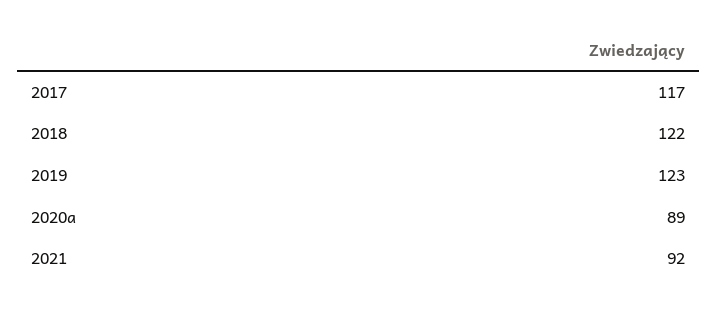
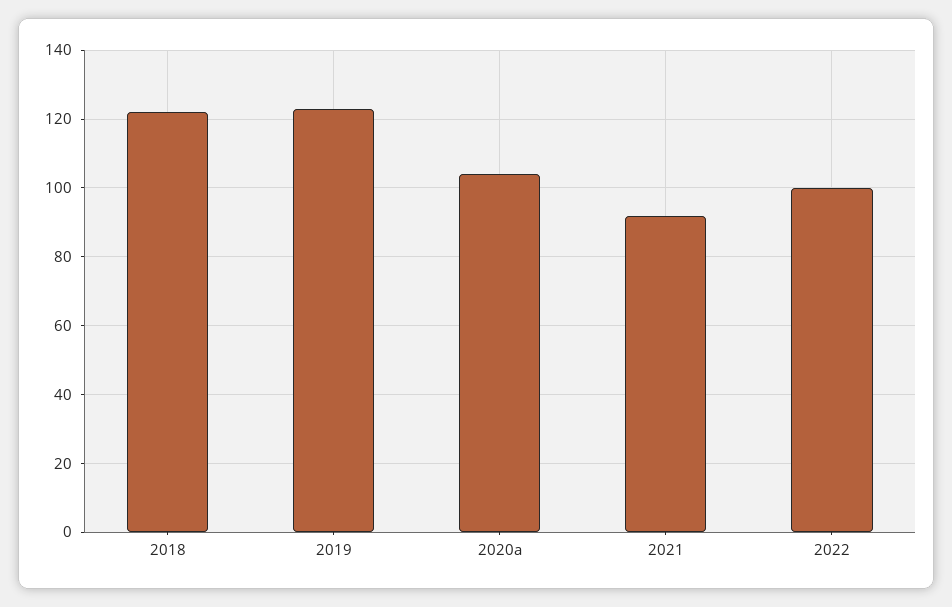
2017: 117 -> none
2020a: 89 -> 105
2022: none -> 100

